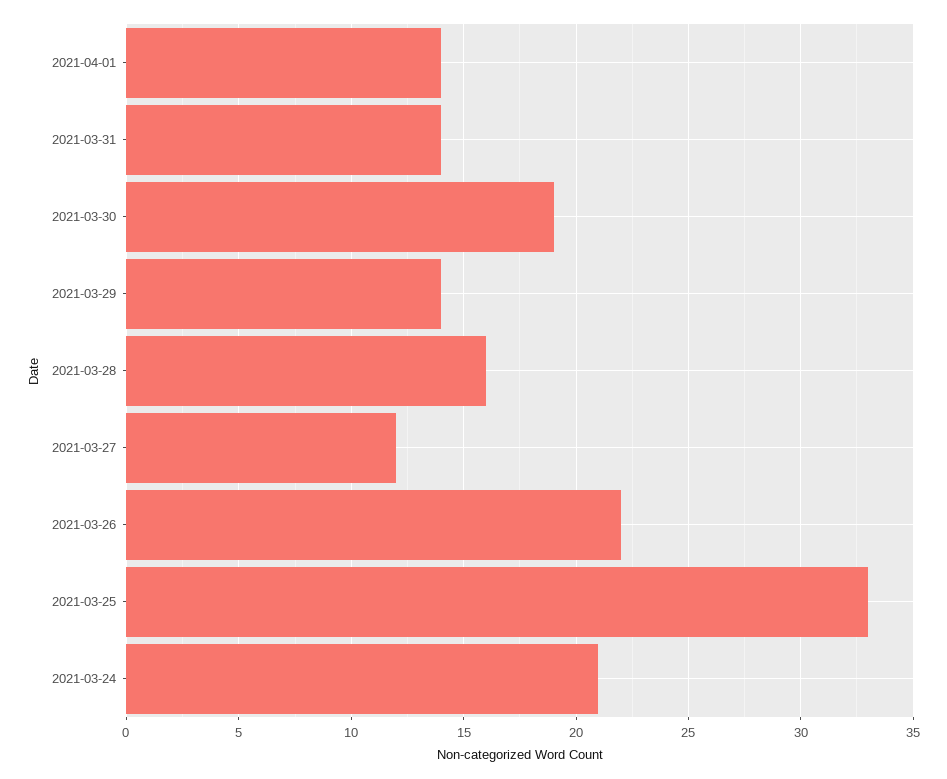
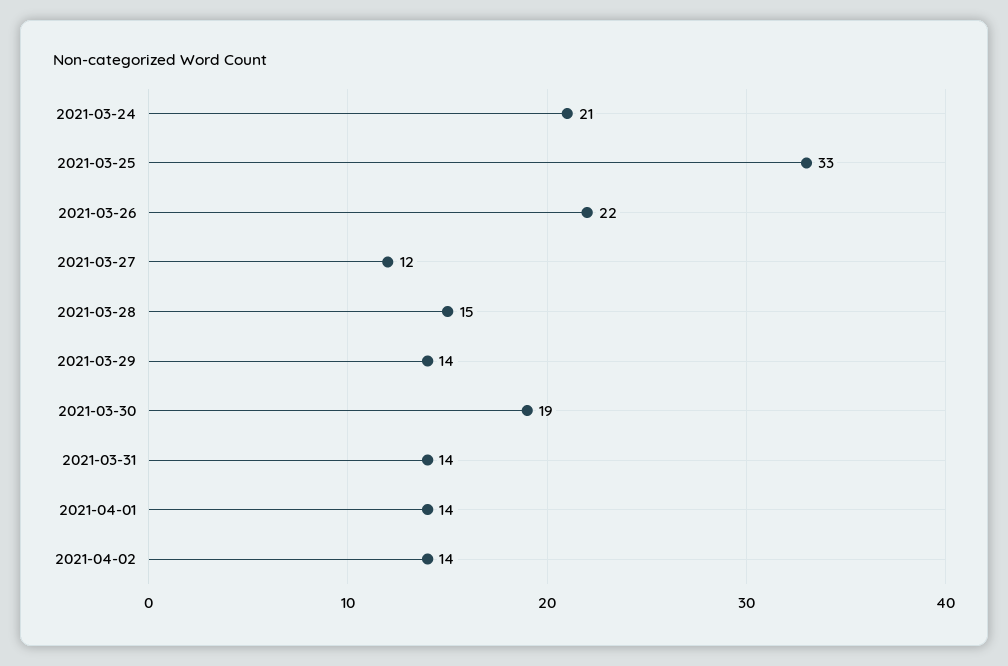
2021-03-28: 16 -> 15
2021-04-02: none -> 14

